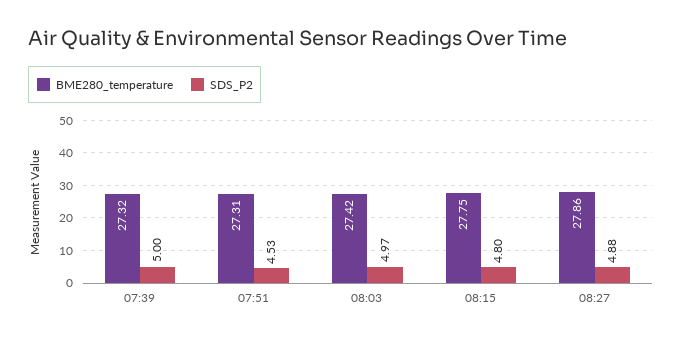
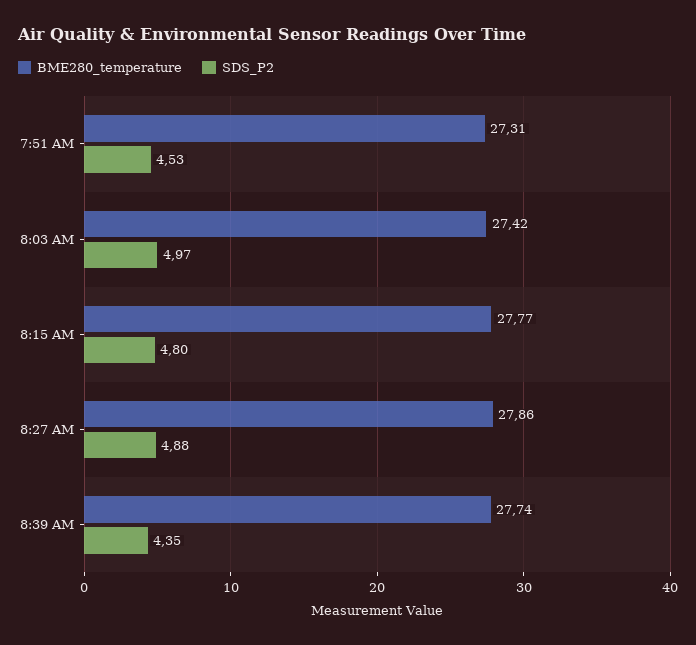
BME280_temperature, 07:39: 27.32 -> none
SDS_P2, 07:39: 5 -> none
BME280_temperature, 08:15: 27.75 -> 27.77
BME280_temperature, 8:39 AM: none -> 27.74
SDS_P2, 8:39 AM: none -> 4.35

